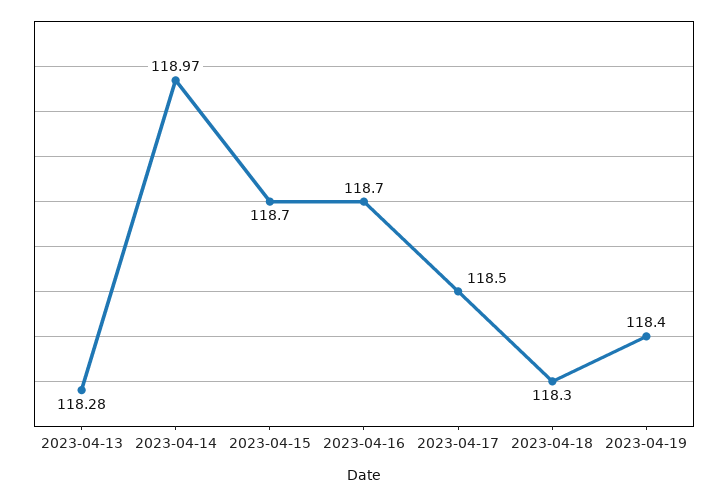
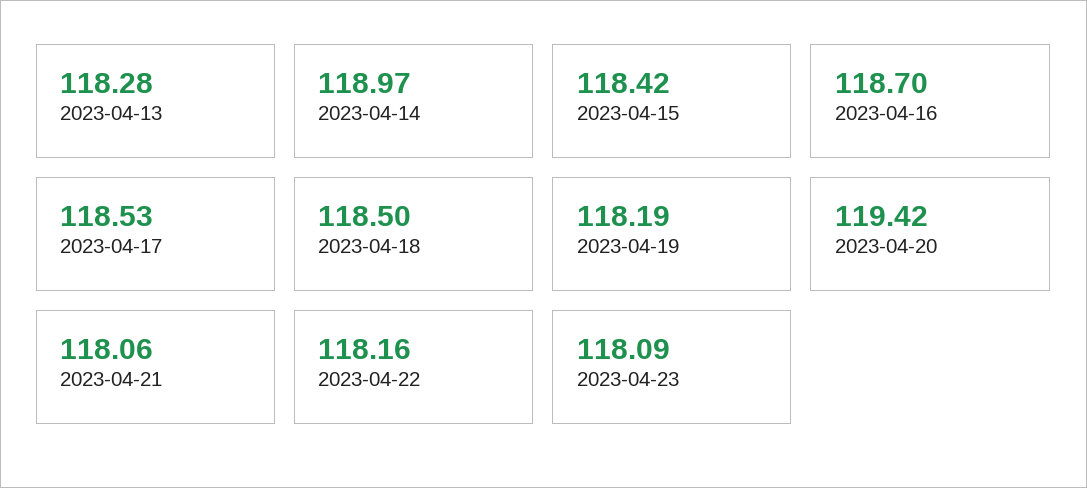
2023-04-15: 118.7 -> 118.42
2023-04-17: 118.5 -> 118.53
2023-04-18: 118.3 -> 118.5
2023-04-19: 118.4 -> 118.19
2023-04-20: none -> 119.42
2023-04-21: none -> 118.06
2023-04-22: none -> 118.16
2023-04-23: none -> 118.09

